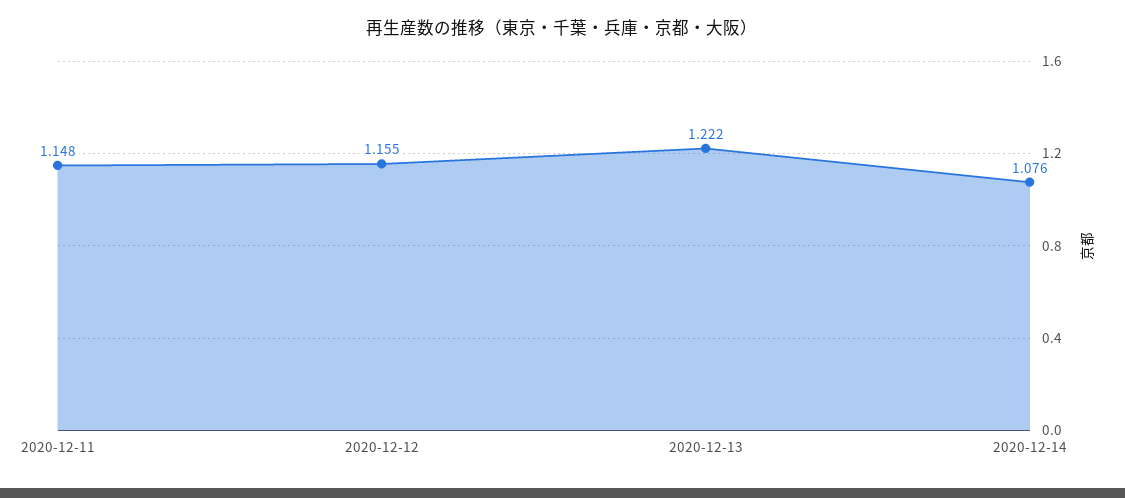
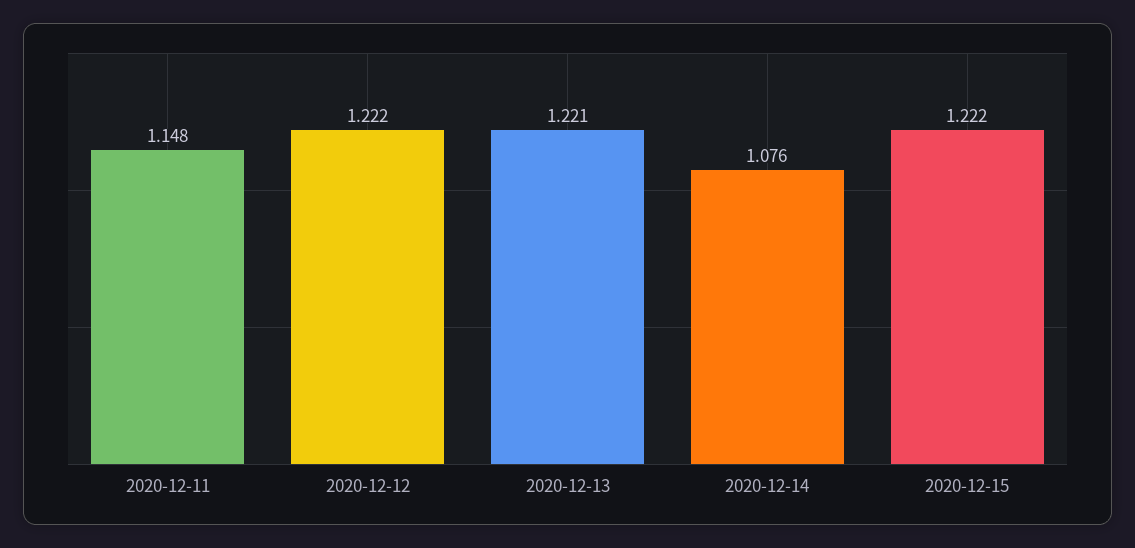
2020-12-12: 1.155 -> 1.222
2020-12-13: 1.222 -> 1.221
2020-12-15: none -> 1.222

